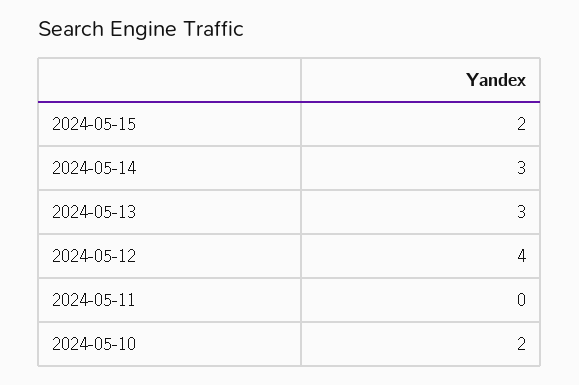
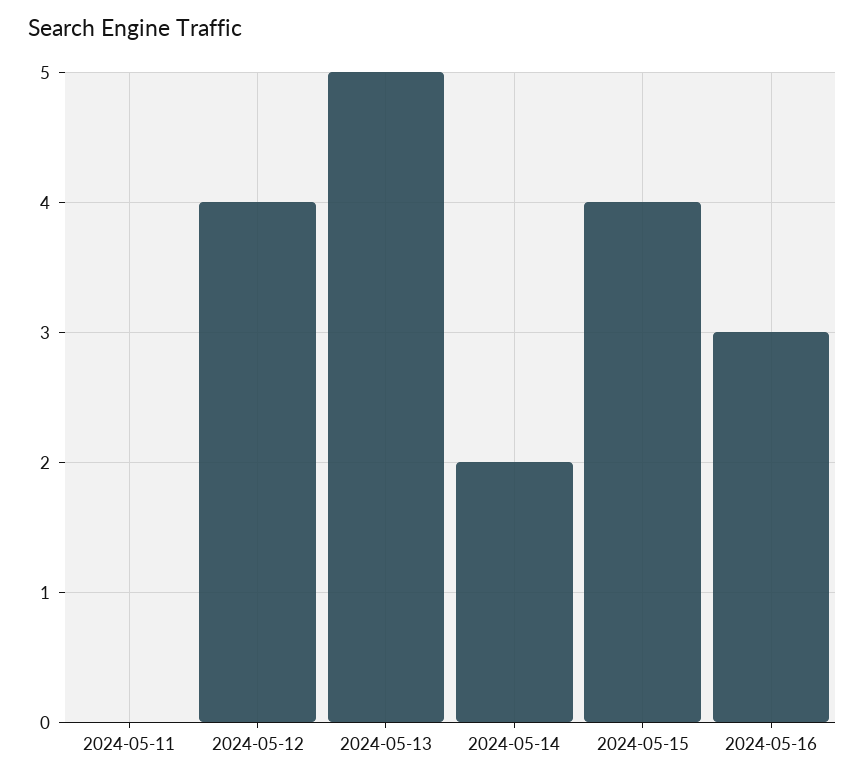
2024-05-15: 2 -> 4
2024-05-14: 3 -> 2
2024-05-13: 3 -> 5
2024-05-10: 2 -> none
2024-05-16: none -> 3

